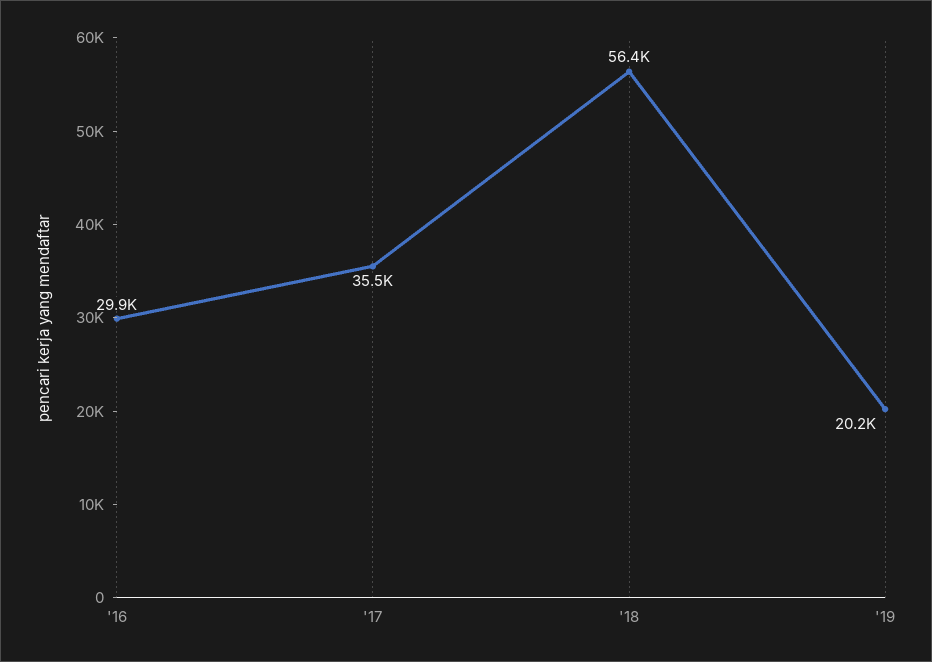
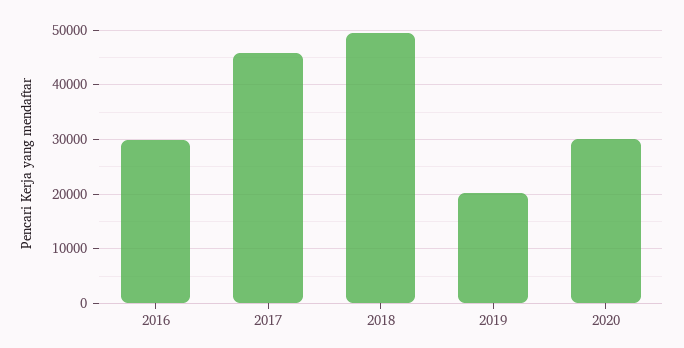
'17: 35500 -> 46000
'18: 56400 -> 50000
2020: none -> 30000

